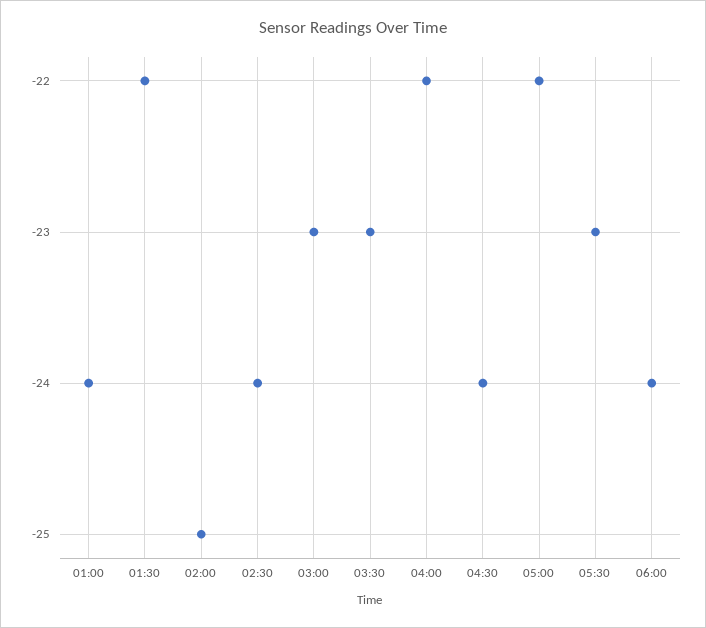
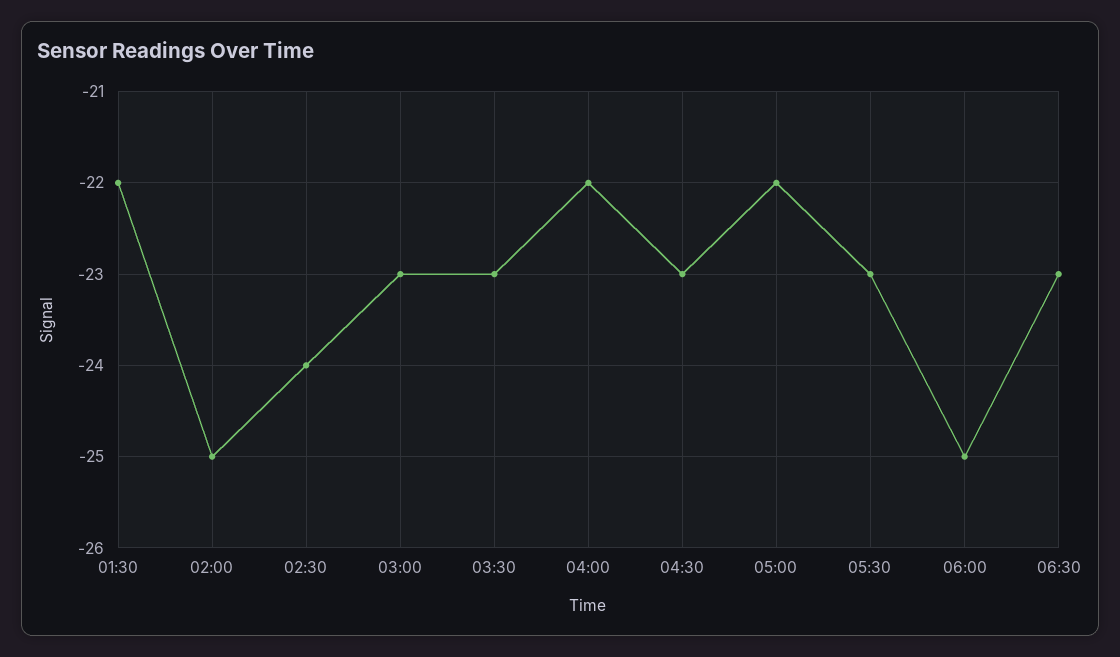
01:00: -24 -> none
04:30: -24 -> -23
06:00: -24 -> -25
06:30: none -> -23

